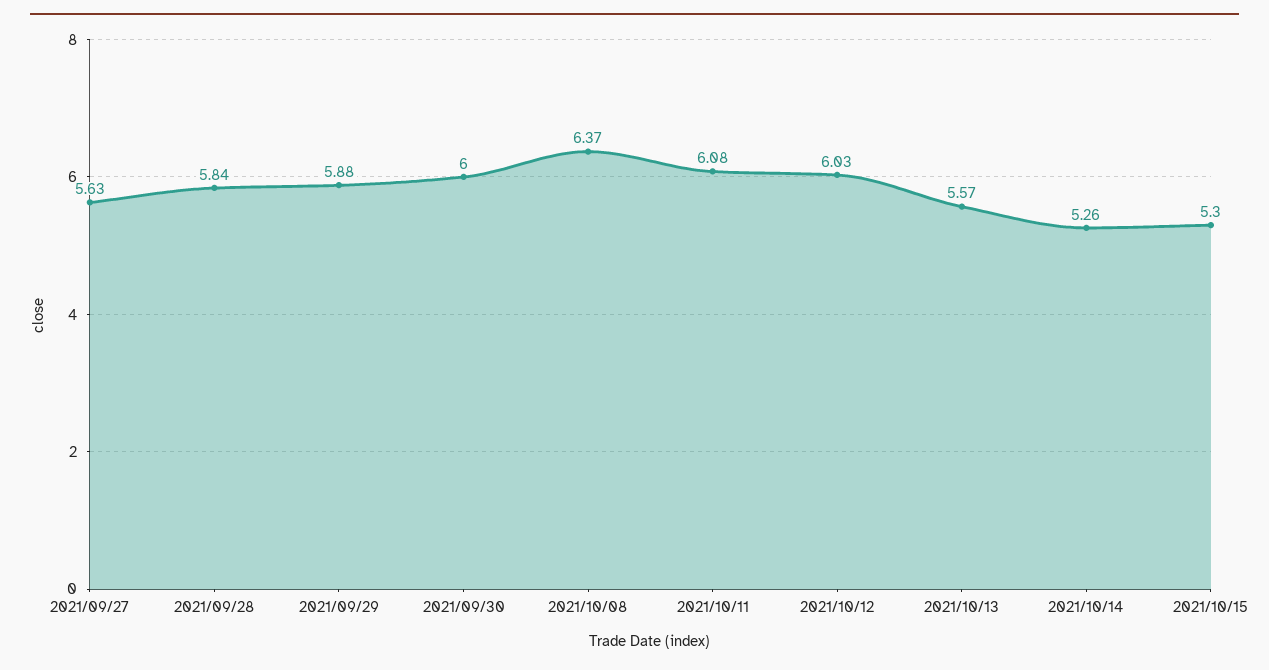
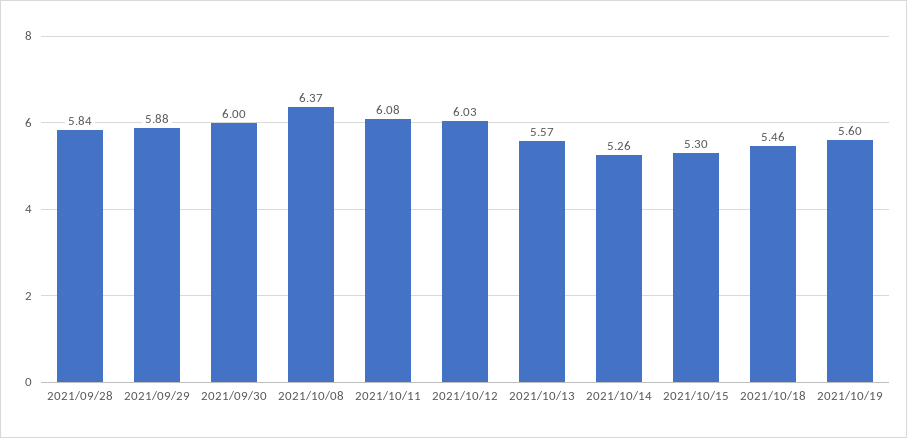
2021/09/27: 5.63 -> none
2021/10/18: none -> 5.46
2021/10/19: none -> 5.6

